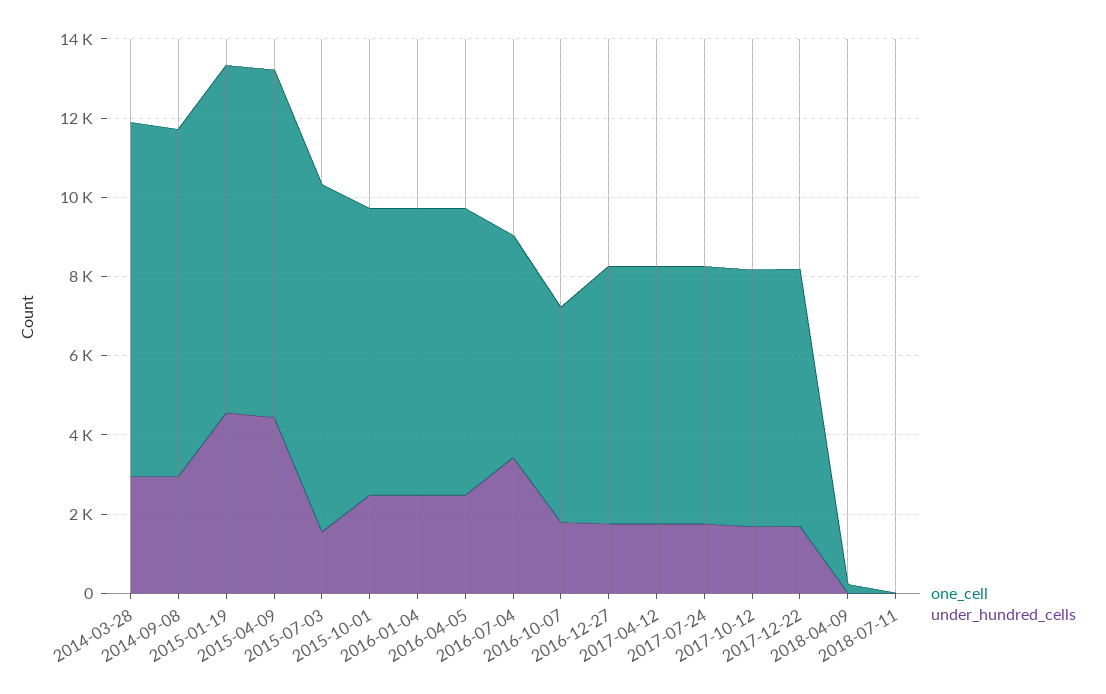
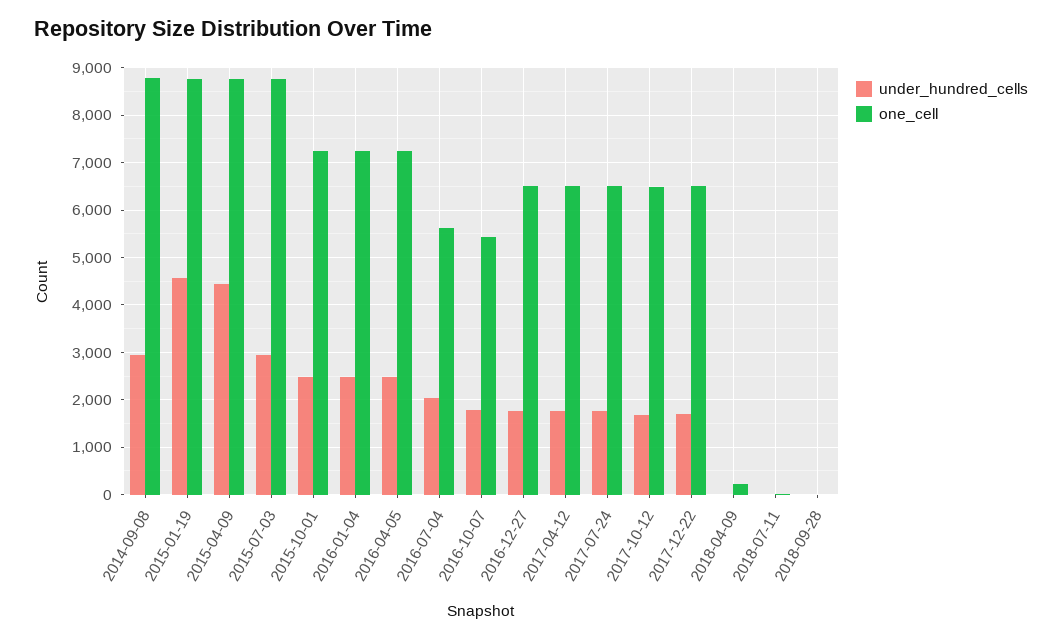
one_cell, 2014-03-28: 9000 -> none
under_hundred_cells, 2014-03-28: 3000 -> none
under_hundred_cells, 2015-07-03: 1500 -> 3000
under_hundred_cells, 2016-07-04: 3500 -> 2000
under_hundred_cells, 2018-09-28: none -> 0
one_cell, 2018-09-28: none -> 0

